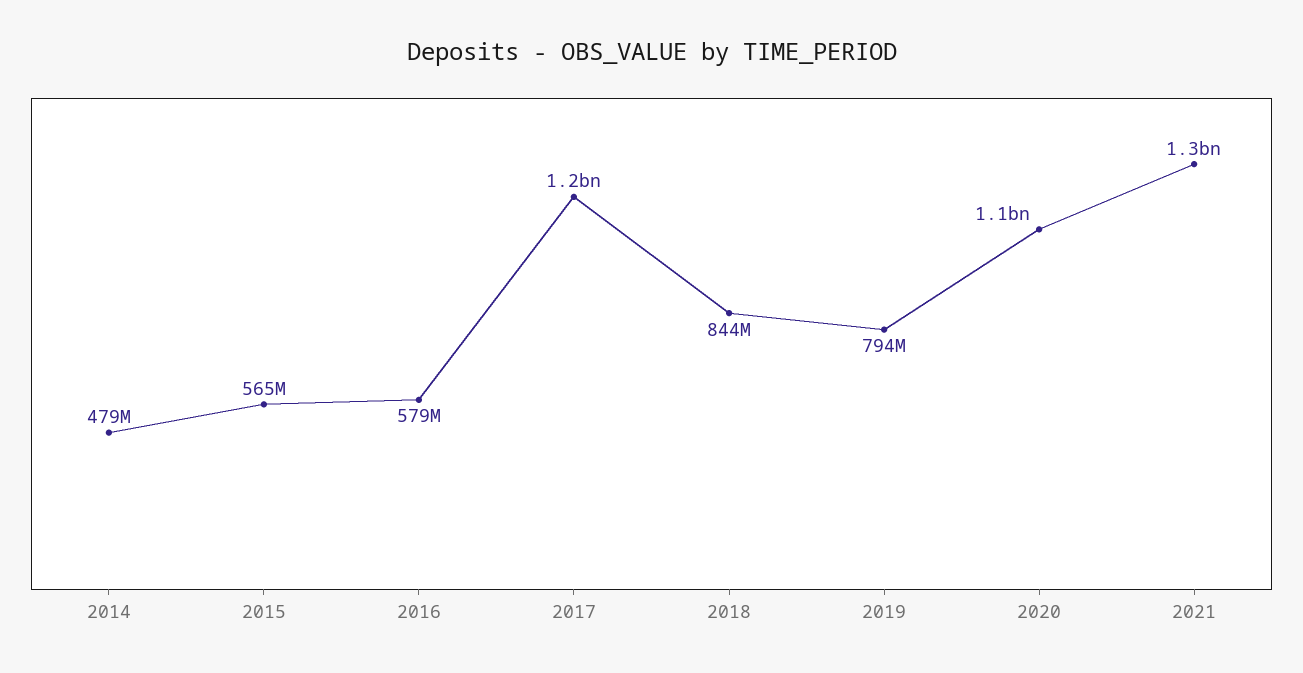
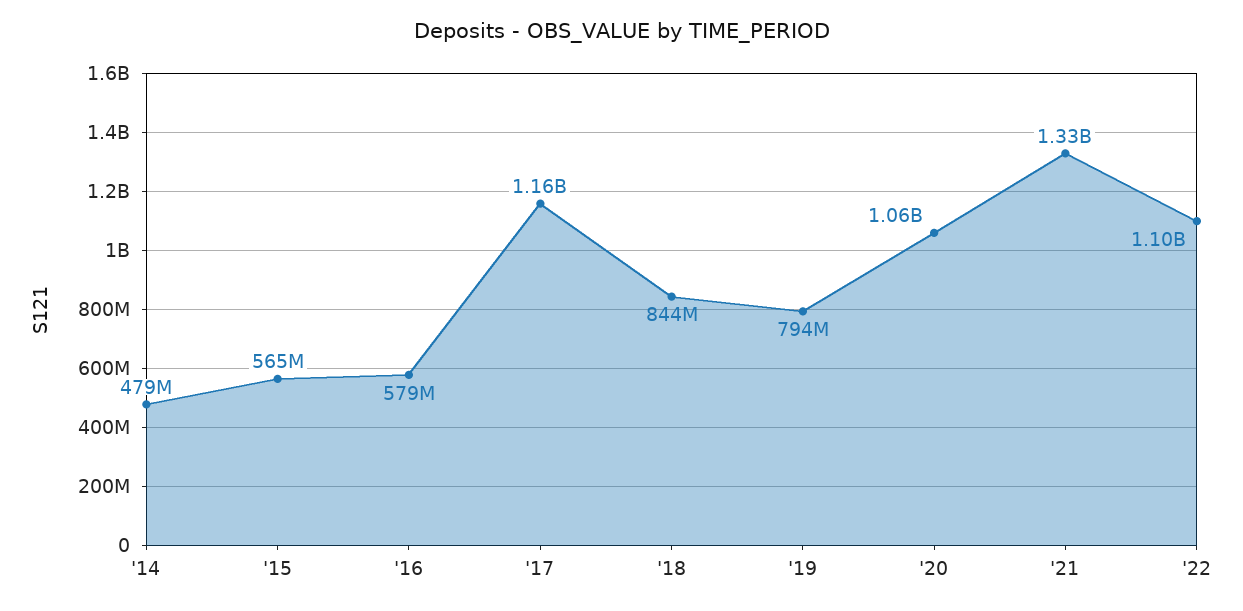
'22: none -> 1100000000

